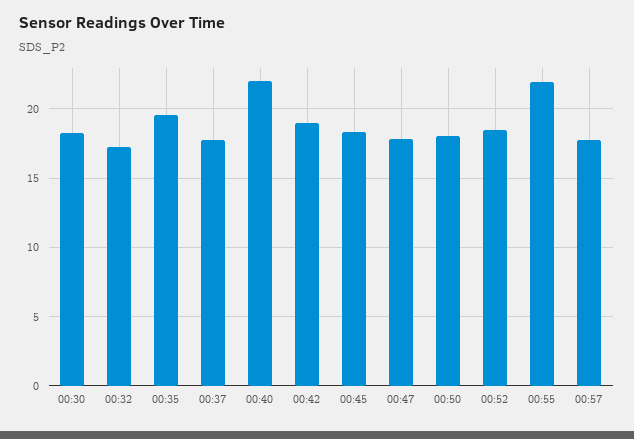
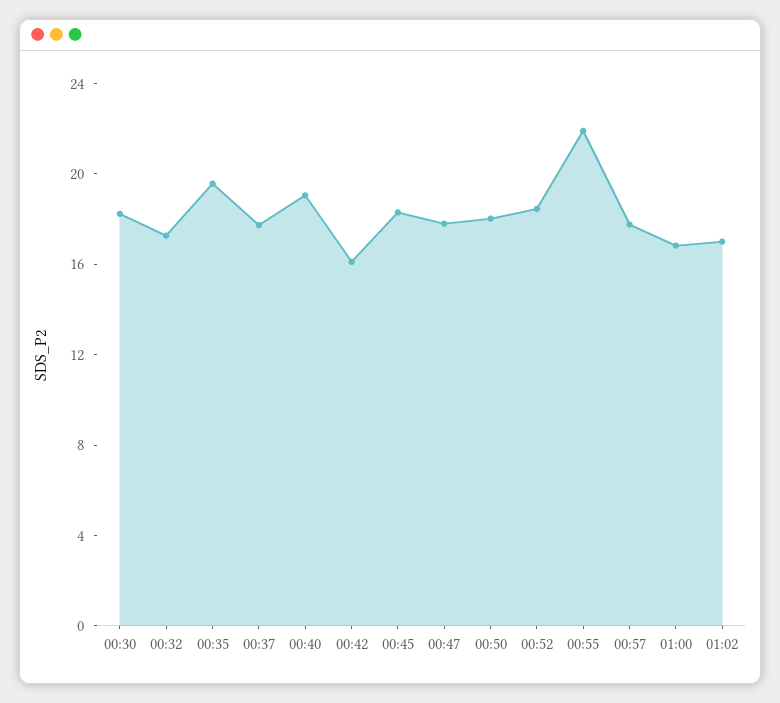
00:40: 22 -> 19
00:42: 19 -> 16
01:00: none -> 17
01:02: none -> 17

